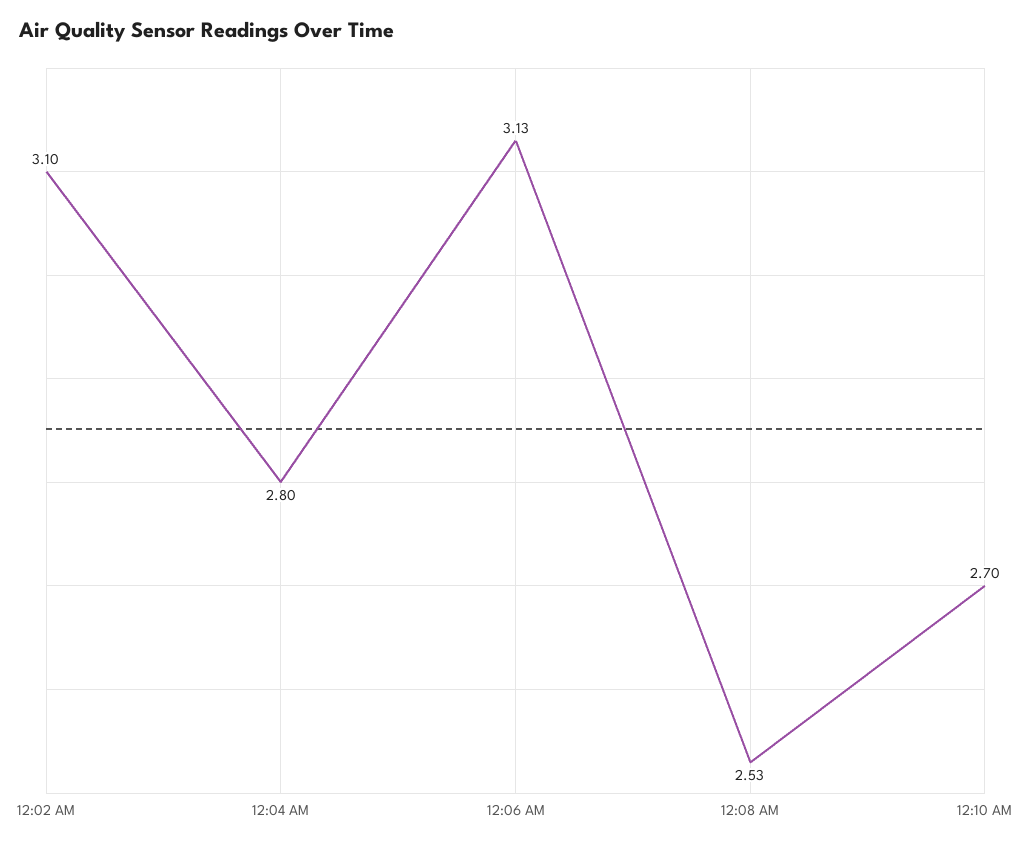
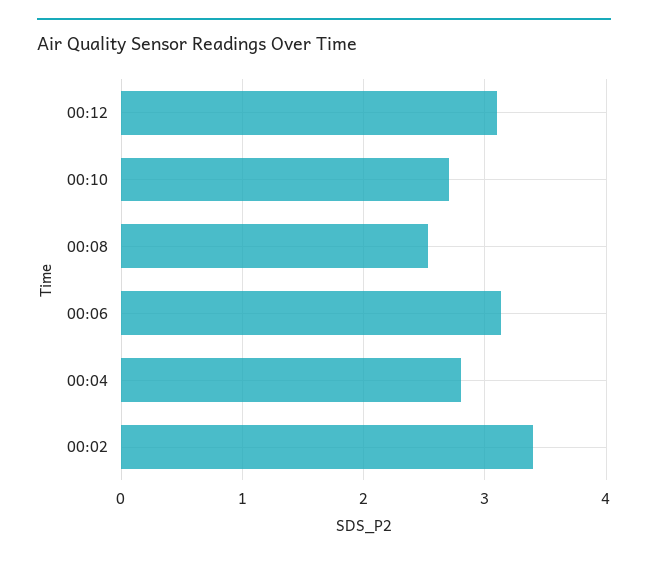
12:02 AM: 3.1 -> 3.4
00:12: none -> 3.1

